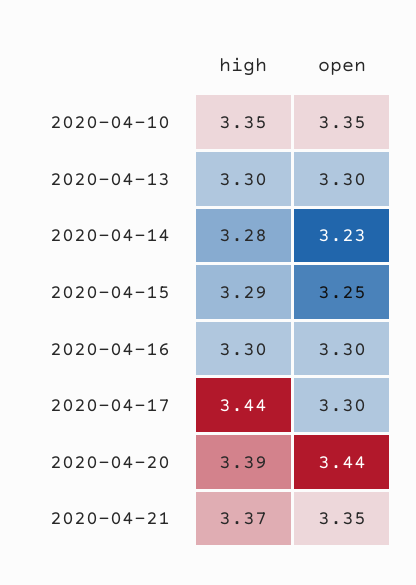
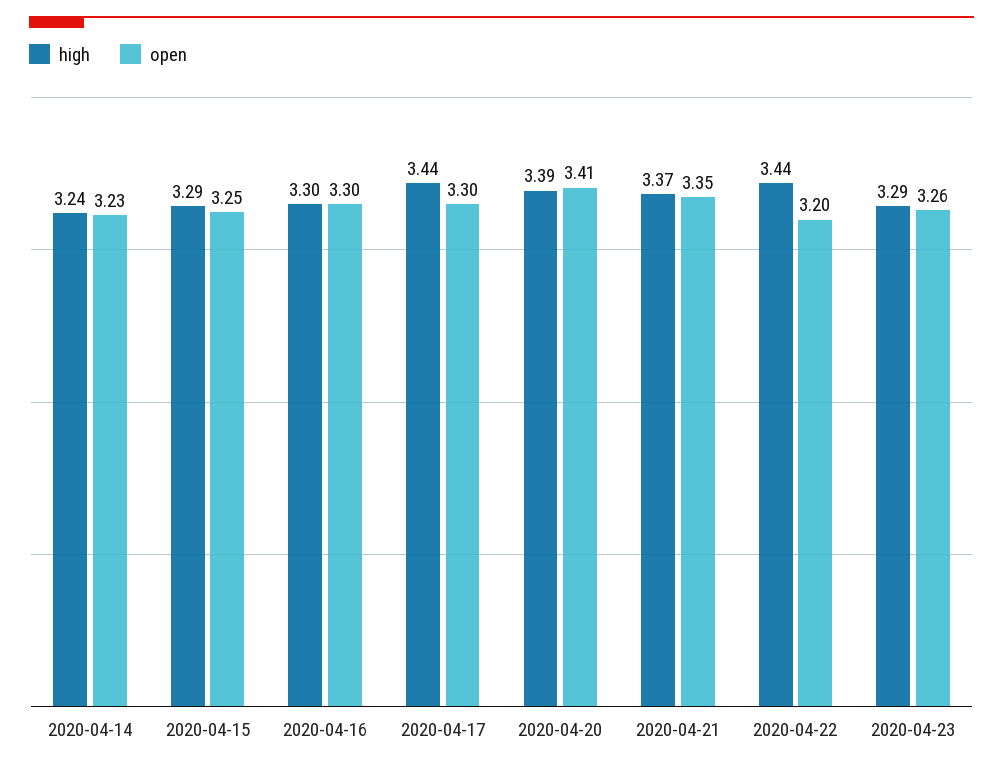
high, 2020-04-10: 3.35 -> none
open, 2020-04-10: 3.35 -> none
high, 2020-04-13: 3.3 -> none
open, 2020-04-13: 3.3 -> none
high, 2020-04-14: 3.28 -> 3.24
open, 2020-04-20: 3.44 -> 3.41
high, 2020-04-22: none -> 3.44
open, 2020-04-22: none -> 3.2
high, 2020-04-23: none -> 3.29
open, 2020-04-23: none -> 3.26

